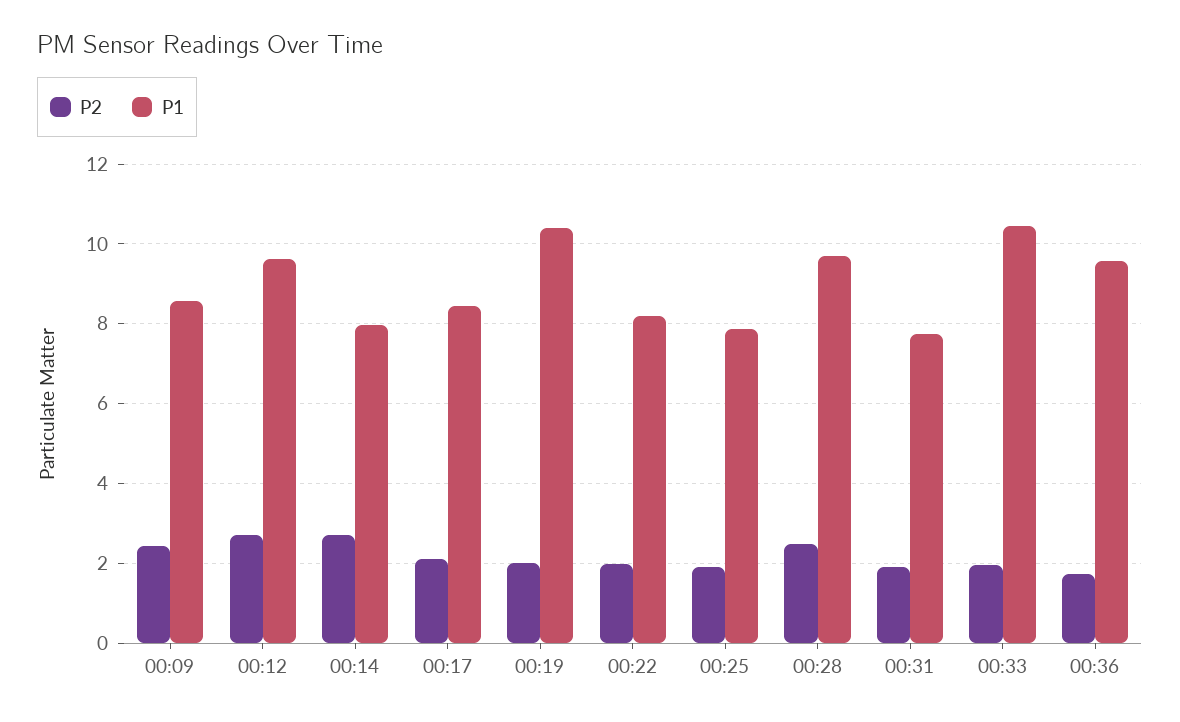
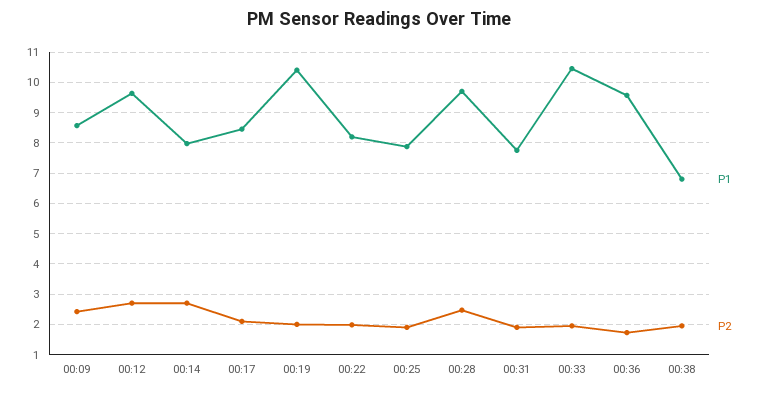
P1, 00:38: none -> 6.8
P2, 00:38: none -> 2

